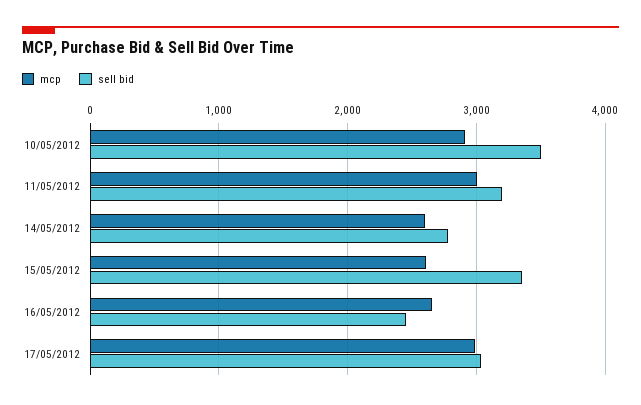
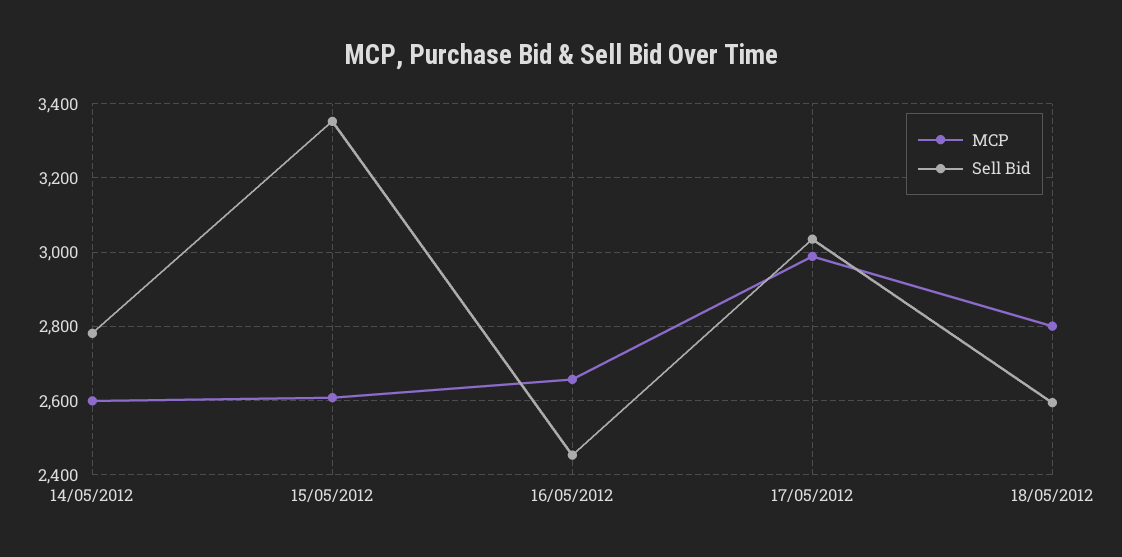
mcp, 10/05/2012: 2900 -> none
sell bid, 10/05/2012: 3500 -> none
mcp, 11/05/2012: 3000 -> none
sell bid, 11/05/2012: 3200 -> none
mcp, 18/05/2012: none -> 2800
sell bid, 18/05/2012: none -> 2600

